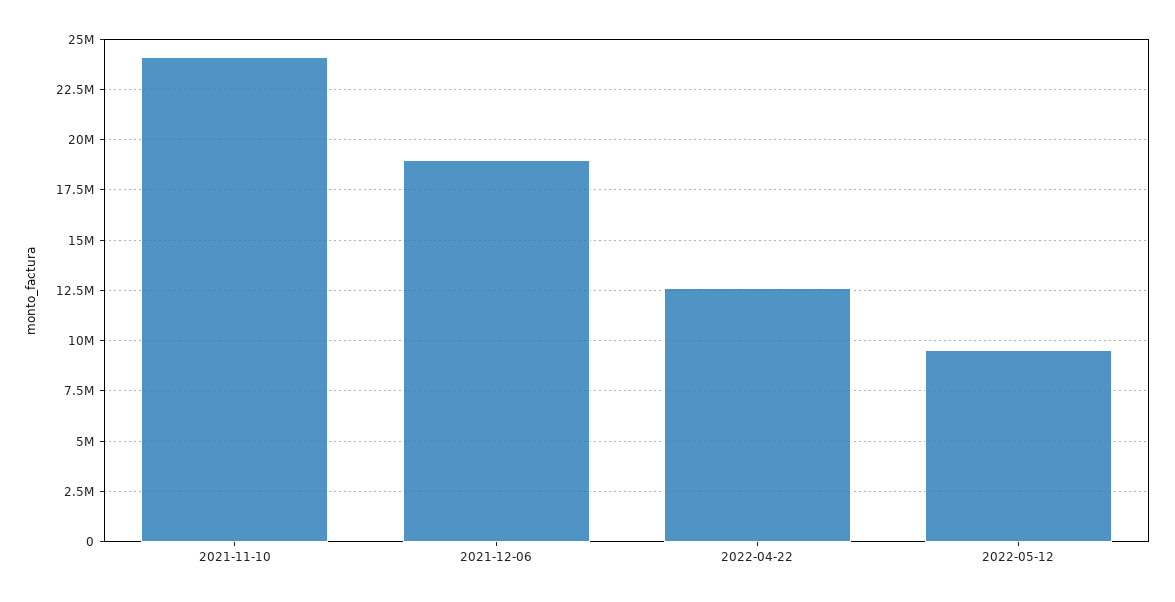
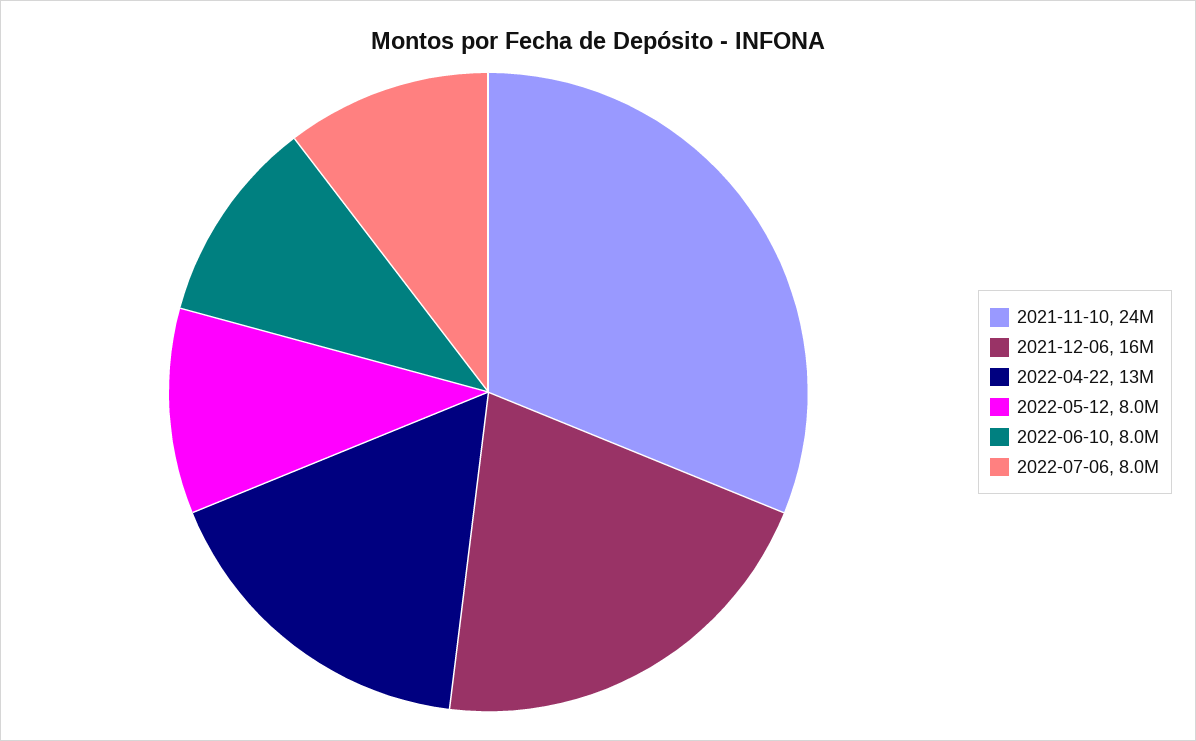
2021-12-06: 19000000 -> 16000000
2022-05-12: 9500000 -> 8000000
2022-06-10: none -> 8000000
2022-07-06: none -> 8000000

